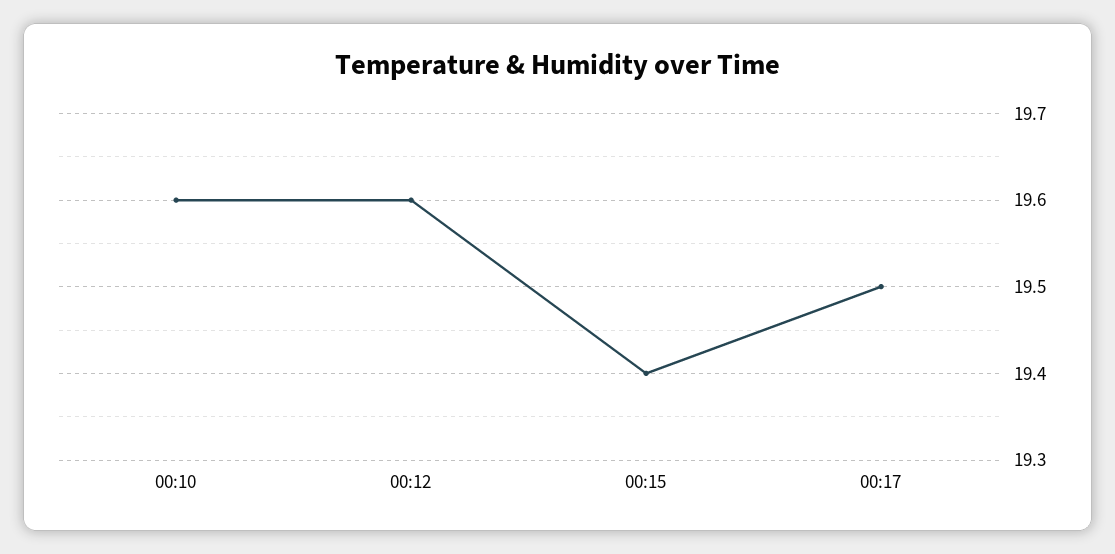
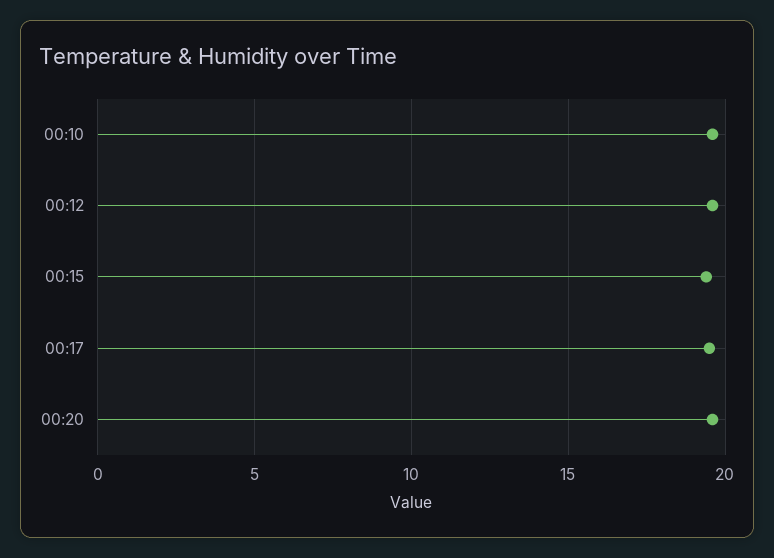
00:20: none -> 19.5

